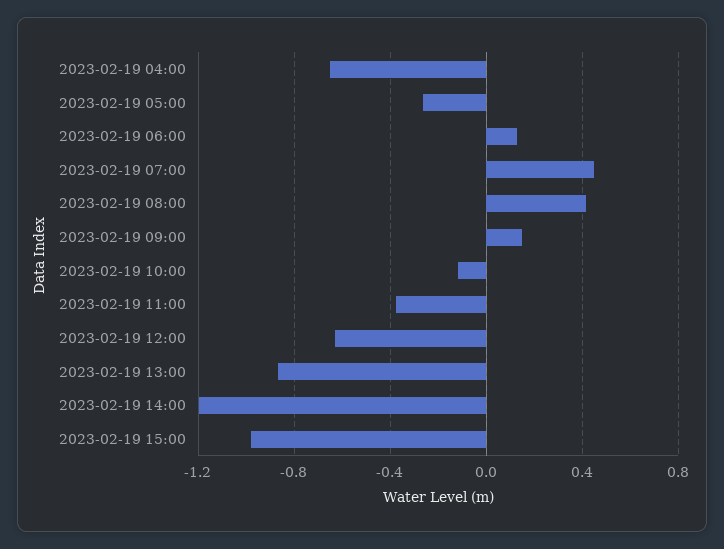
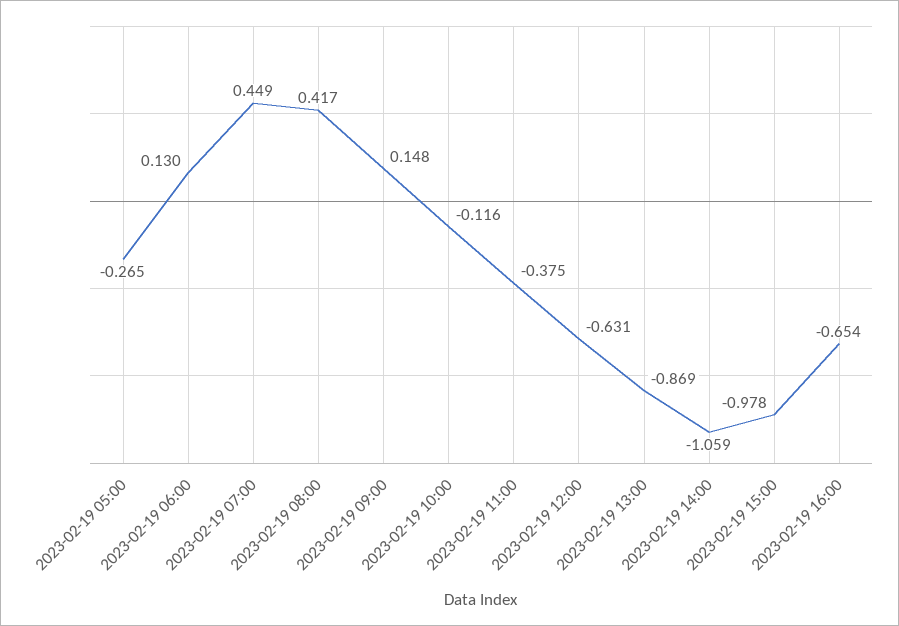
2023-02-19 04:00: -0.65 -> none
2023-02-19 14:00: -1.2 -> -1.059
2023-02-19 16:00: none -> -0.654

